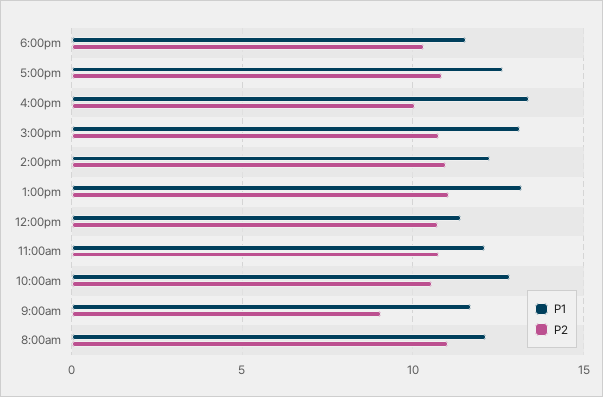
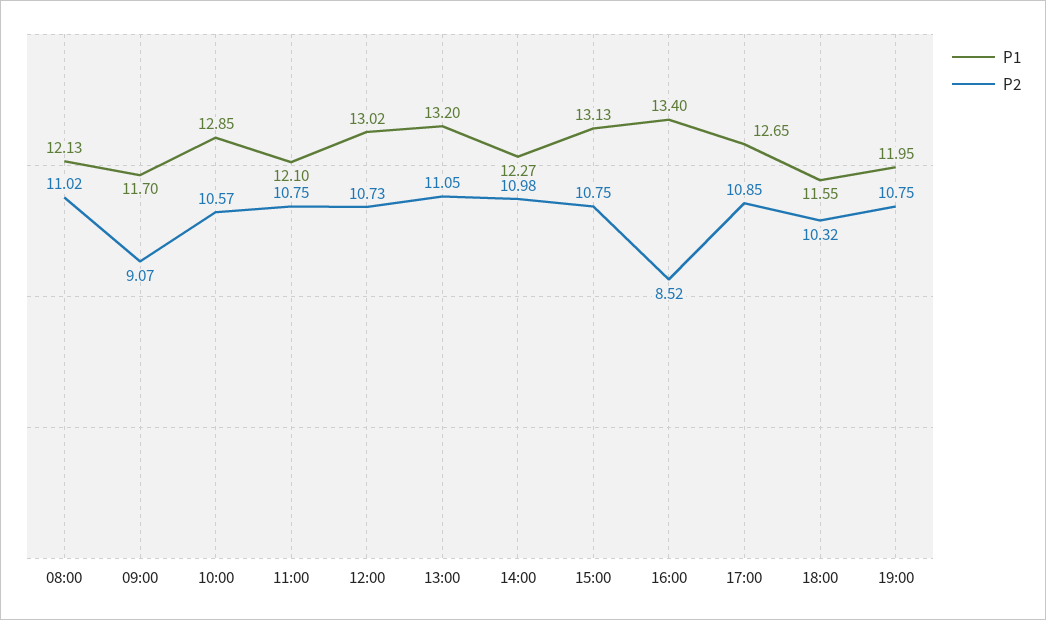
P2, 4:00pm: 10 -> 8.52
P1, 12:00pm: 11.5 -> 13.02
P1, 19:00: none -> 11.95
P2, 19:00: none -> 10.75

